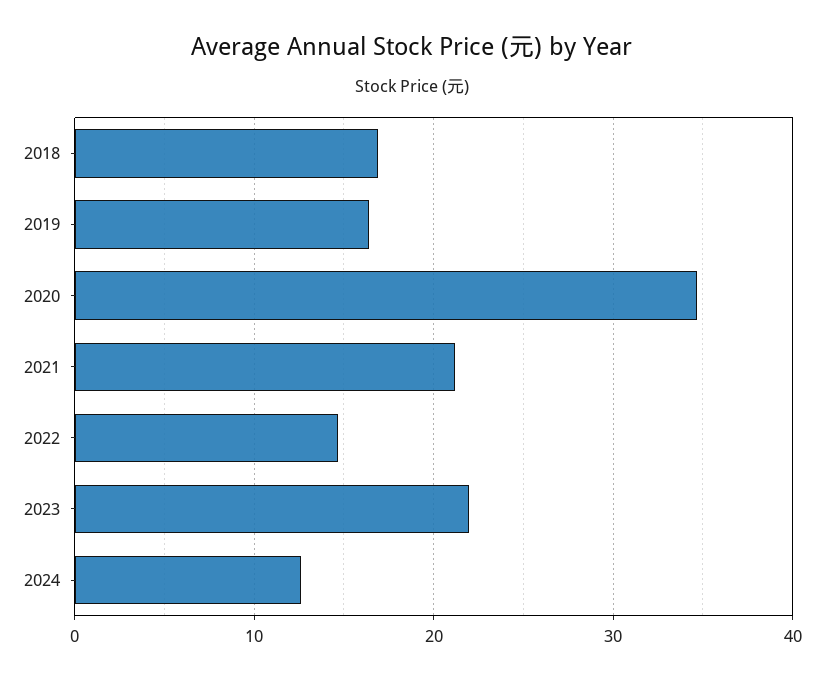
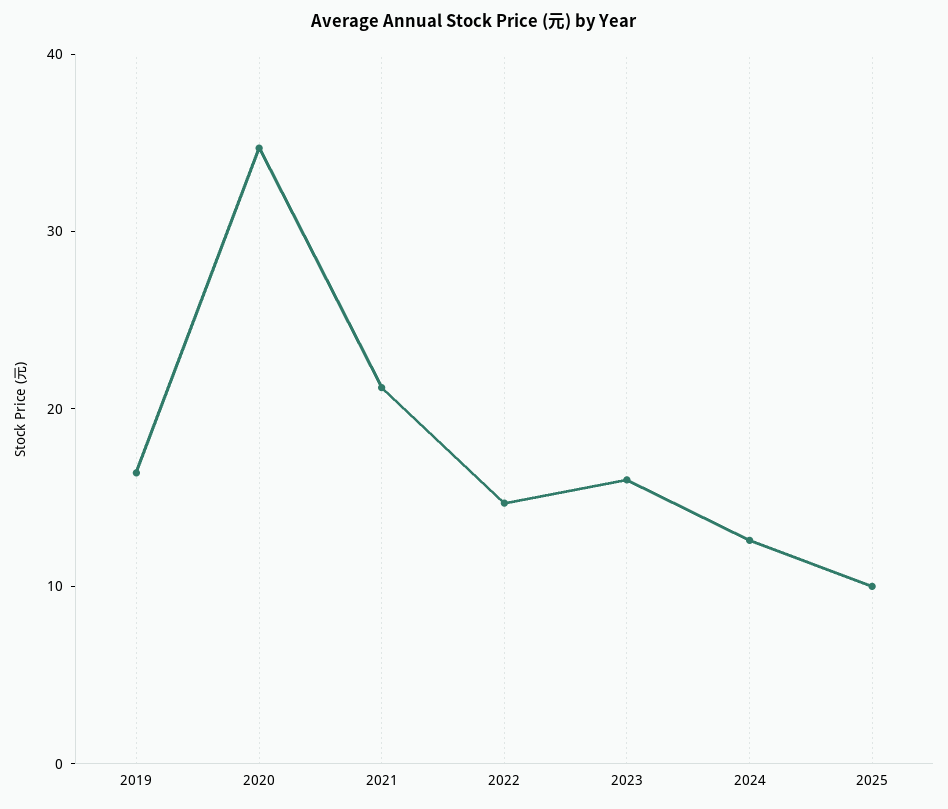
2018: 17 -> none
2023: 22 -> 16
2025: none -> 10

